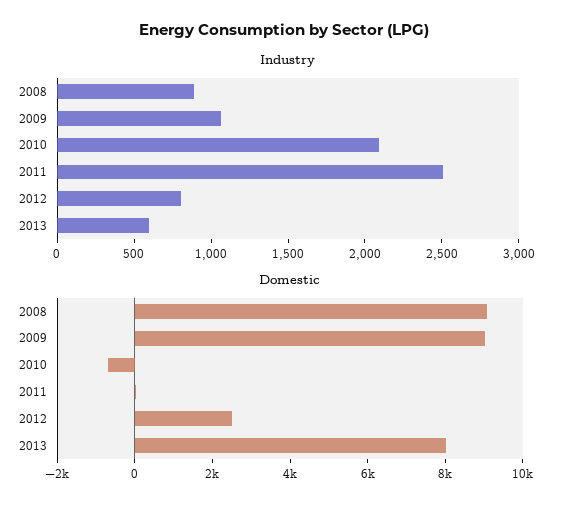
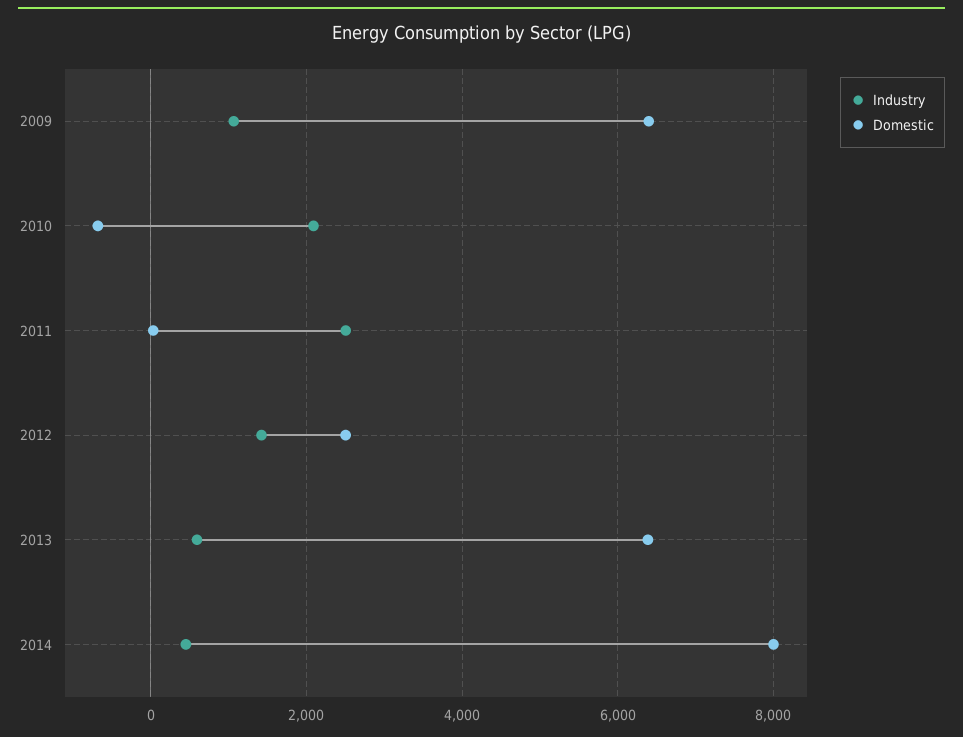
Industry, 2008: 900 -> none
Industry, 2012: 800 -> 1400
Domestic, 2008: 9000 -> none
Domestic, 2009: 9000 -> 6400
Domestic, 2013: 8000 -> 6400
Industry, 2014: none -> 400
Domestic, 2014: none -> 8000

